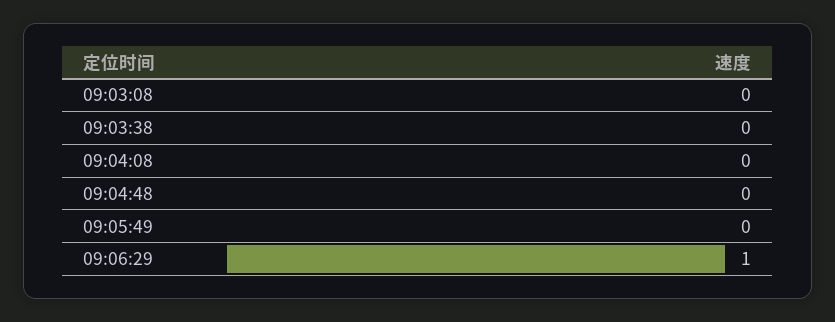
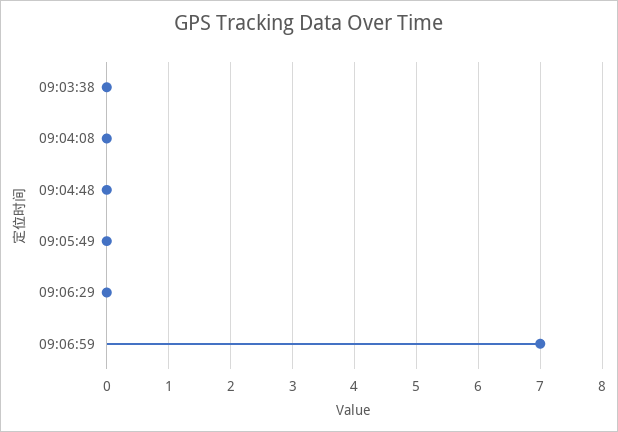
09:03:08: 0 -> none
09:06:29: 1 -> 0
09:06:59: none -> 7

